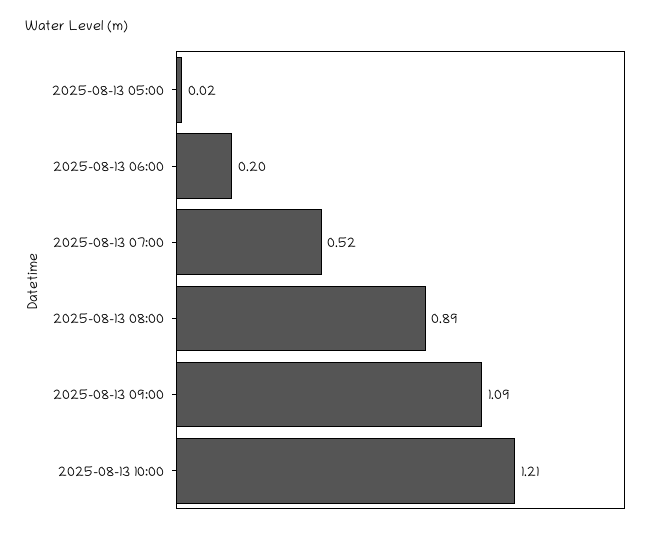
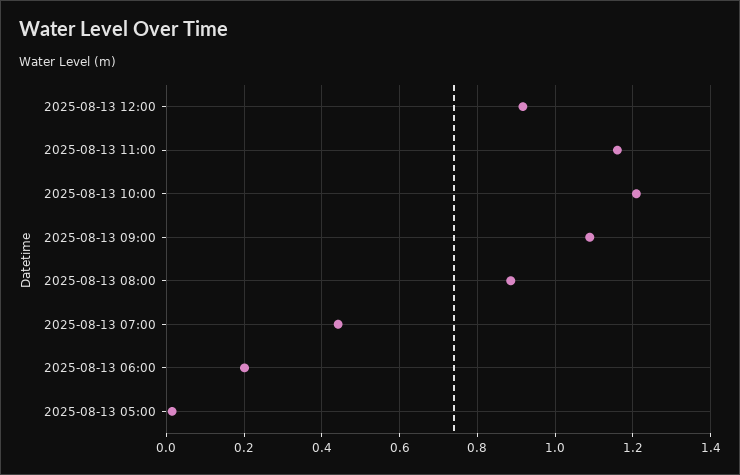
2025-08-13 07:00: 0.52 -> 0.44
2025-08-13 12:00: none -> 0.92
2025-08-13 11:00: none -> 1.16

